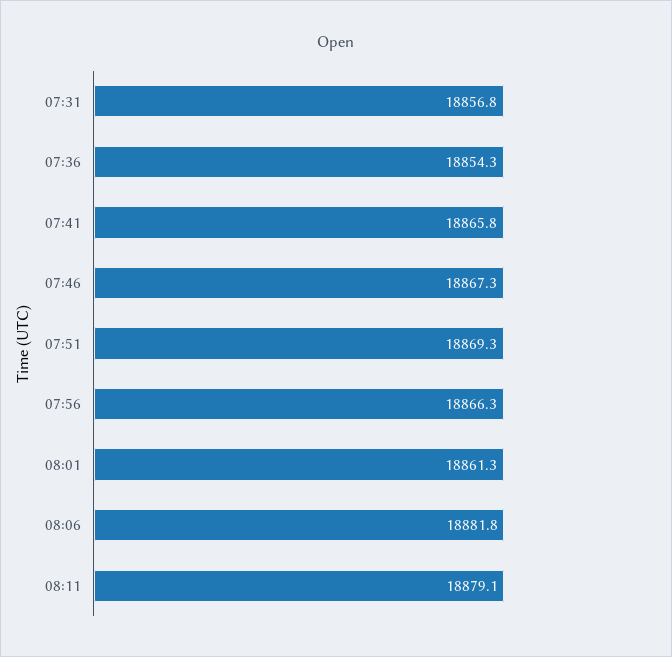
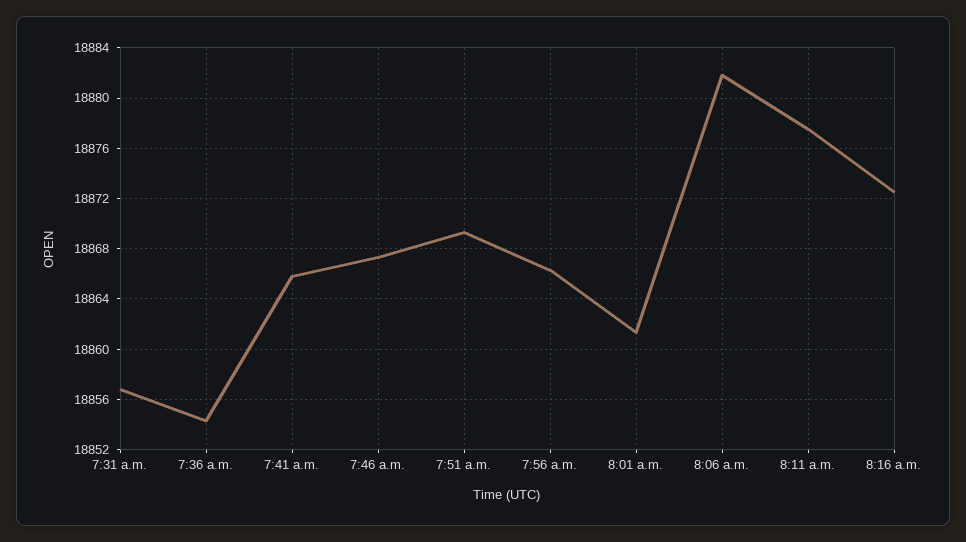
08:11: 18879.1 -> 18877.5
8:16 a.m.: none -> 18872.5

